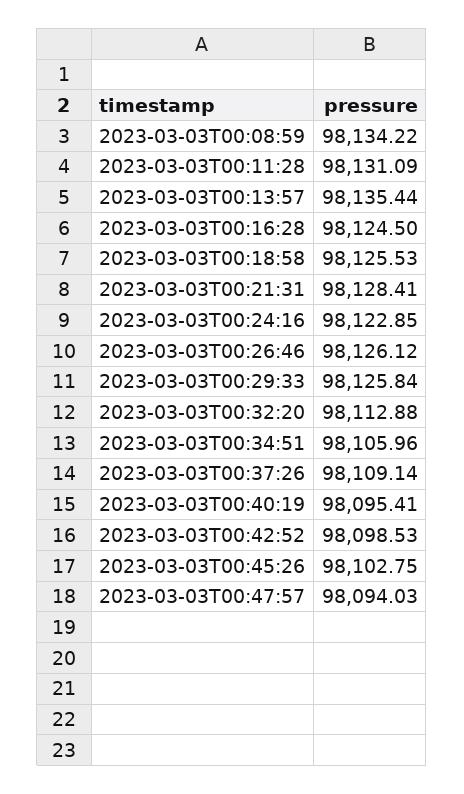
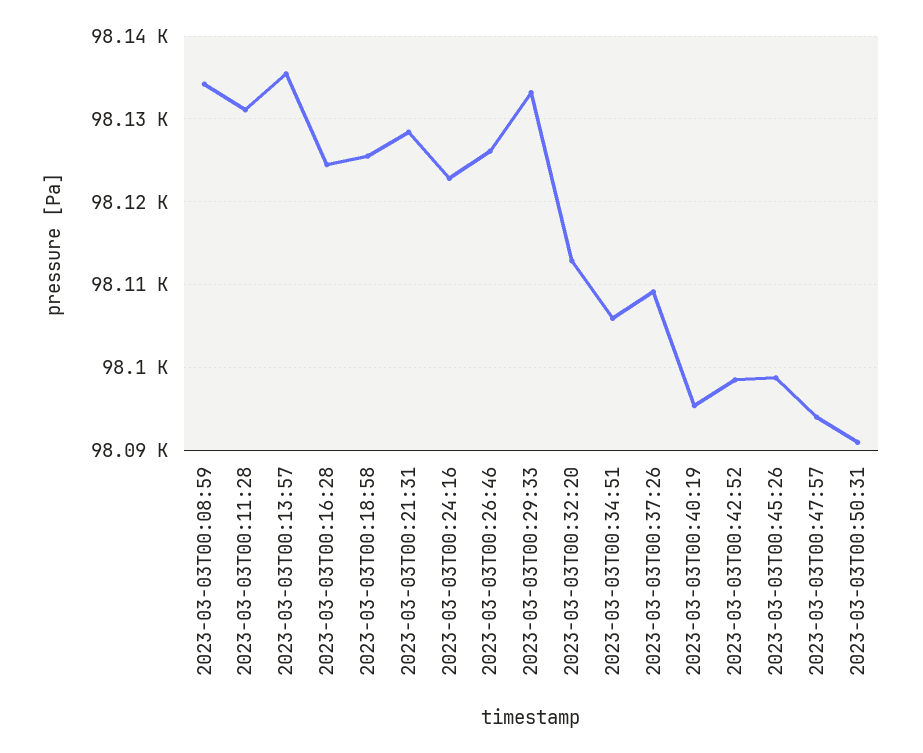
2023-03-03T00:29:33: 98125.84 -> 98133
2023-03-03T00:45:26: 98102.75 -> 98099
2023-03-03T00:50:31: none -> 98091

